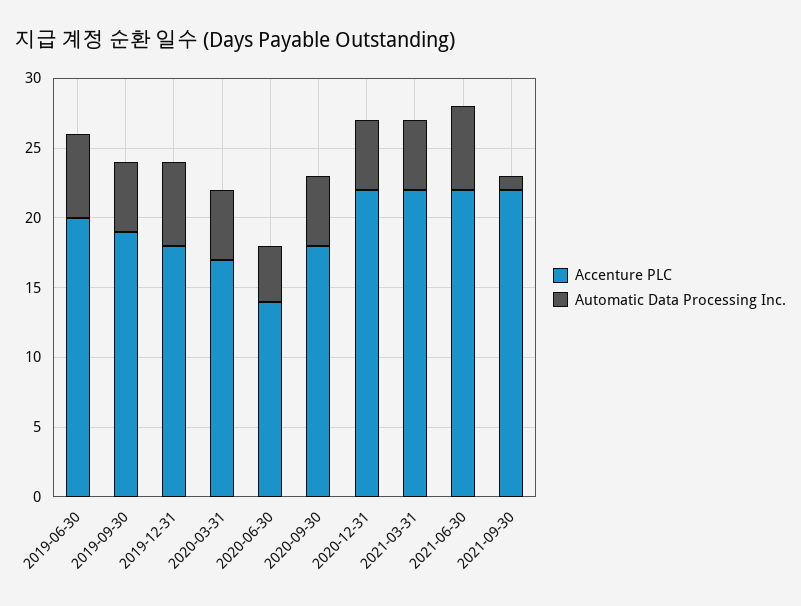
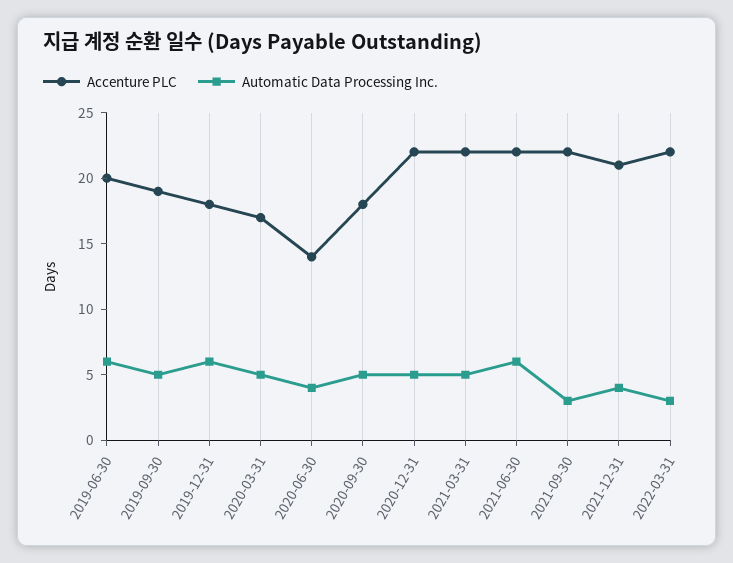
Automatic Data Processing Inc., 2021-09-30: 1 -> 3
Accenture PLC, 2021-12-31: none -> 21
Automatic Data Processing Inc., 2021-12-31: none -> 4
Accenture PLC, 2022-03-31: none -> 22
Automatic Data Processing Inc., 2022-03-31: none -> 3

